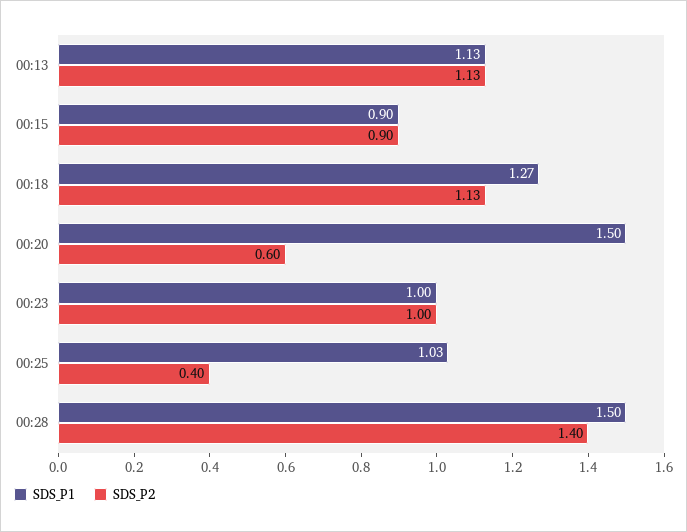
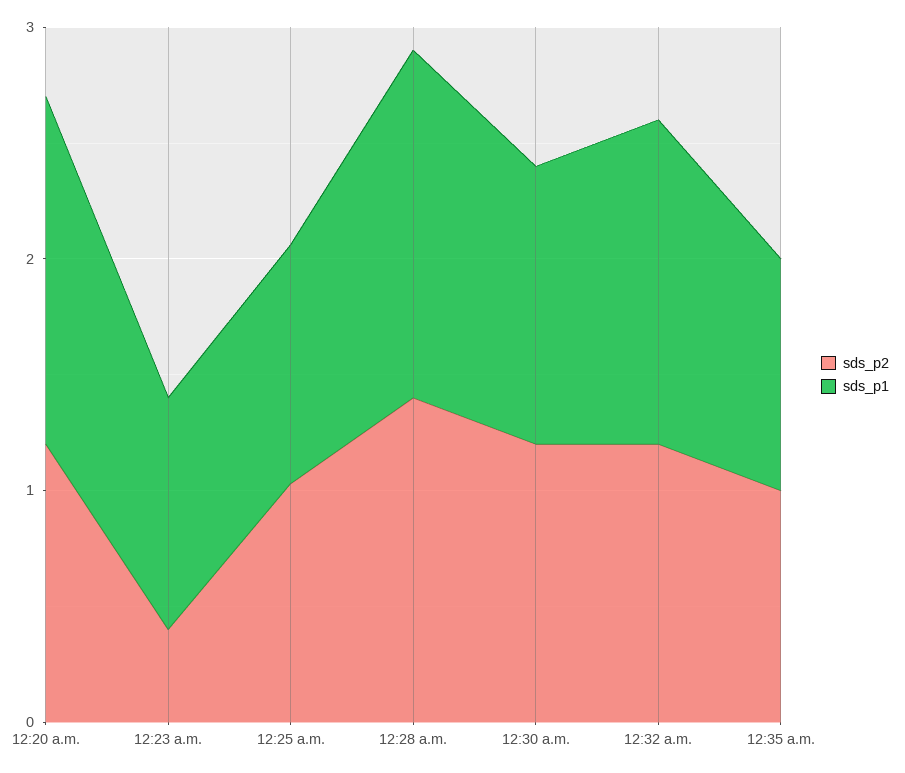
SDS_P1, 00:13: 1.13 -> none
SDS_P2, 00:13: 1.13 -> none
SDS_P1, 00:15: 0.9 -> none
SDS_P2, 00:15: 0.9 -> none
SDS_P1, 00:18: 1.27 -> none
SDS_P2, 00:18: 1.13 -> none
SDS_P2, 00:20: 0.6 -> 1.2
SDS_P2, 00:23: 1 -> 0.4
SDS_P2, 00:25: 0.4 -> 1
SDS_P2, 12:30 a.m.: none -> 1.2
SDS_P1, 12:30 a.m.: none -> 1.2
SDS_P2, 12:32 a.m.: none -> 1.2
SDS_P1, 12:32 a.m.: none -> 1.4
SDS_P2, 12:35 a.m.: none -> 1
SDS_P1, 12:35 a.m.: none -> 1

